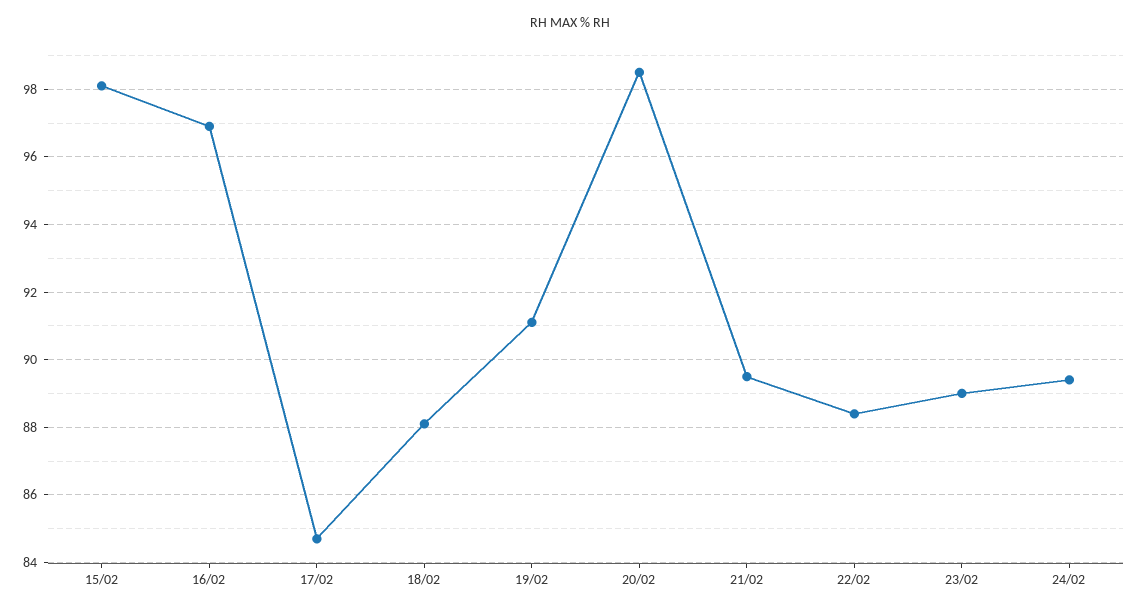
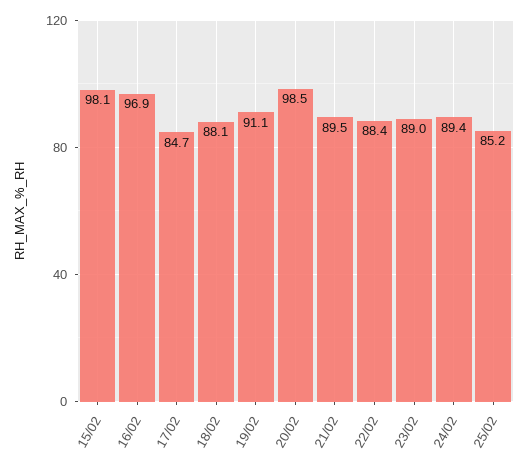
25/02: none -> 85.2

